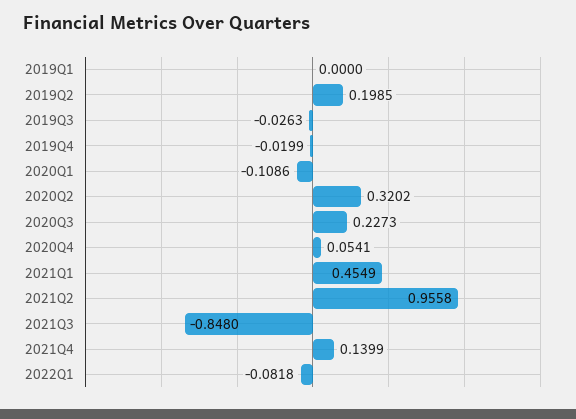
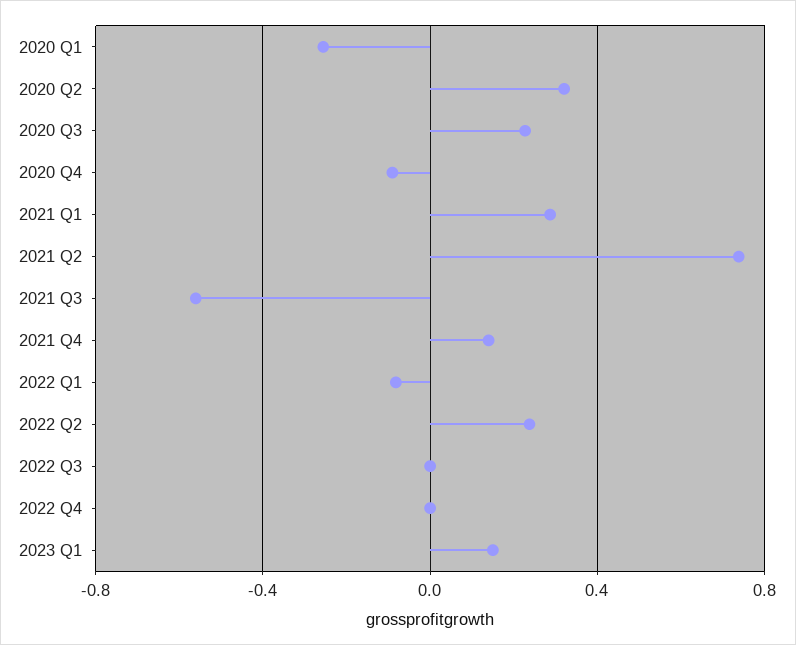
2019Q1: 0 -> none
2019Q2: 0.1985 -> none
2019Q3: -0.0263 -> none
2019Q4: -0.0199 -> none
2020Q1: -0.1086 -> -0.25
2020Q4: 0.0541 -> -0.1
2021Q1: 0.4549 -> 0.3
2021Q2: 0.9558 -> 0.75
2021Q3: -0.848 -> -0.55
2022 Q2: none -> 0.25
2022 Q3: none -> 0
2022 Q4: none -> 0
2023 Q1: none -> 0.15

